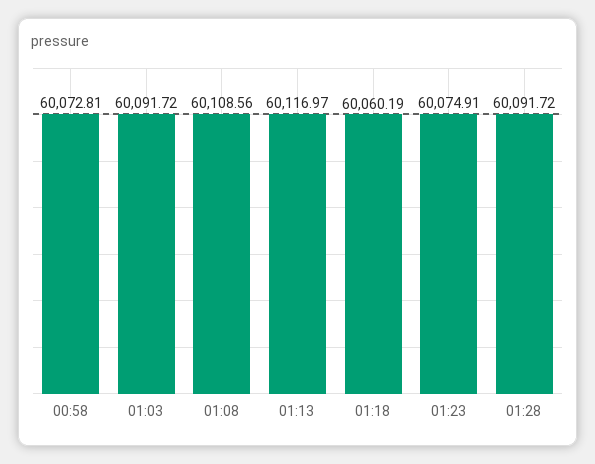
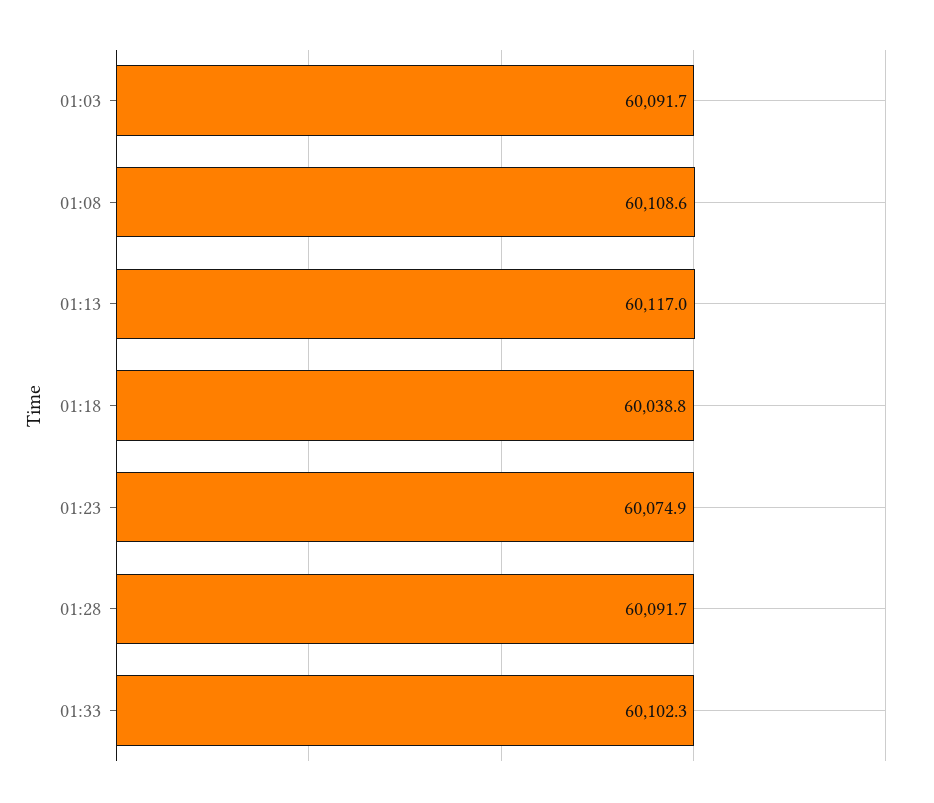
00:58: 60072.81 -> none
01:18: 60060.19 -> 60038.8
01:33: none -> 60102.3

